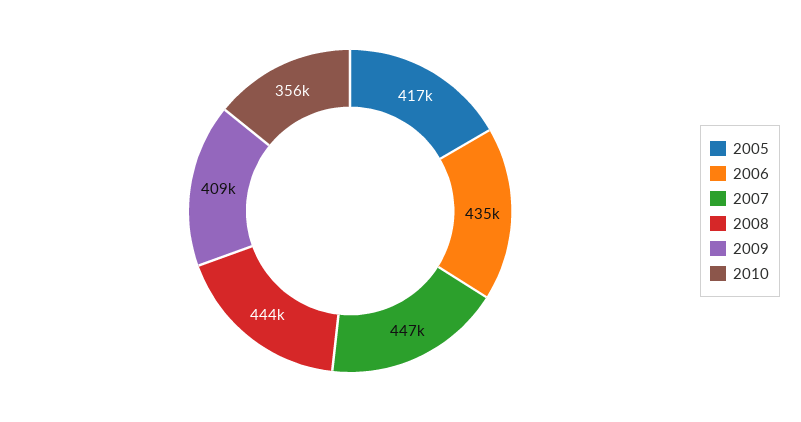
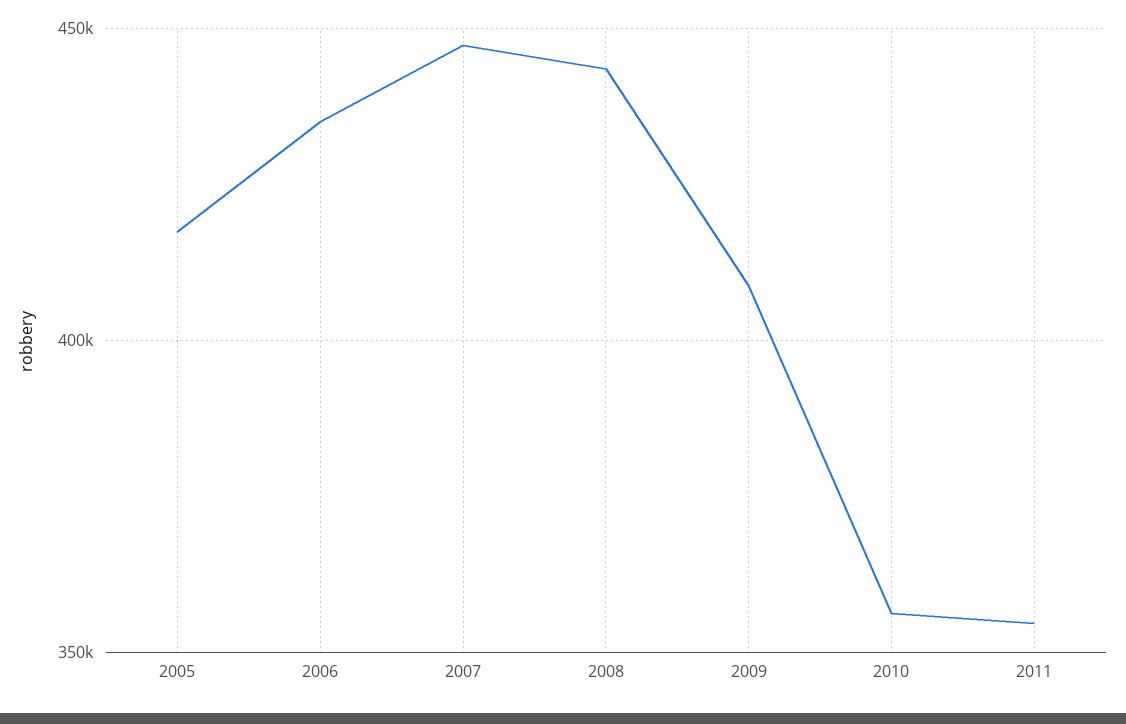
2011: none -> 355000

